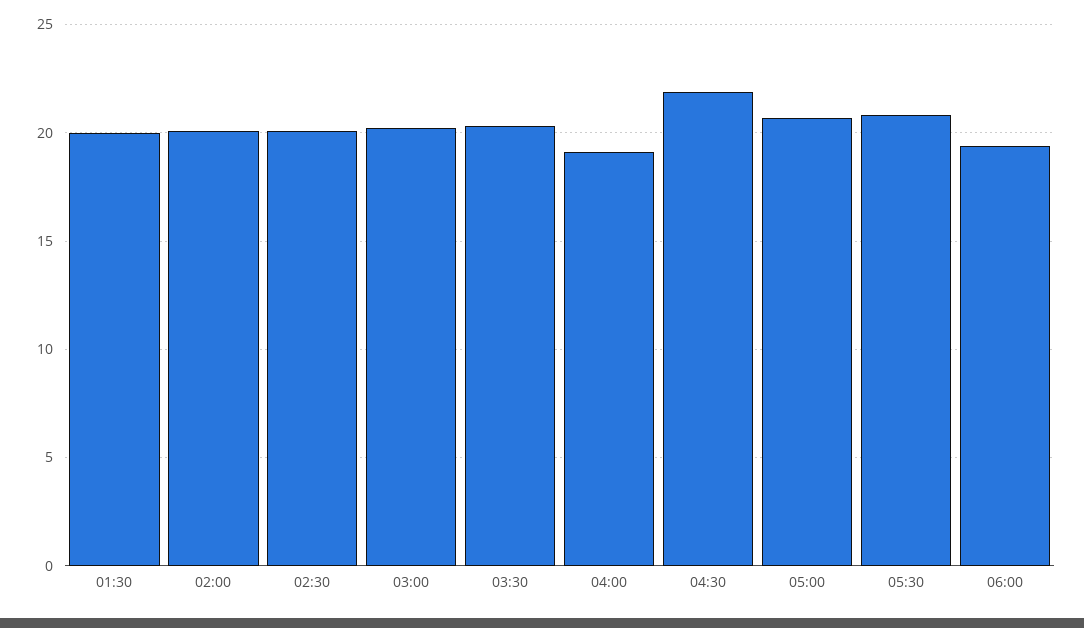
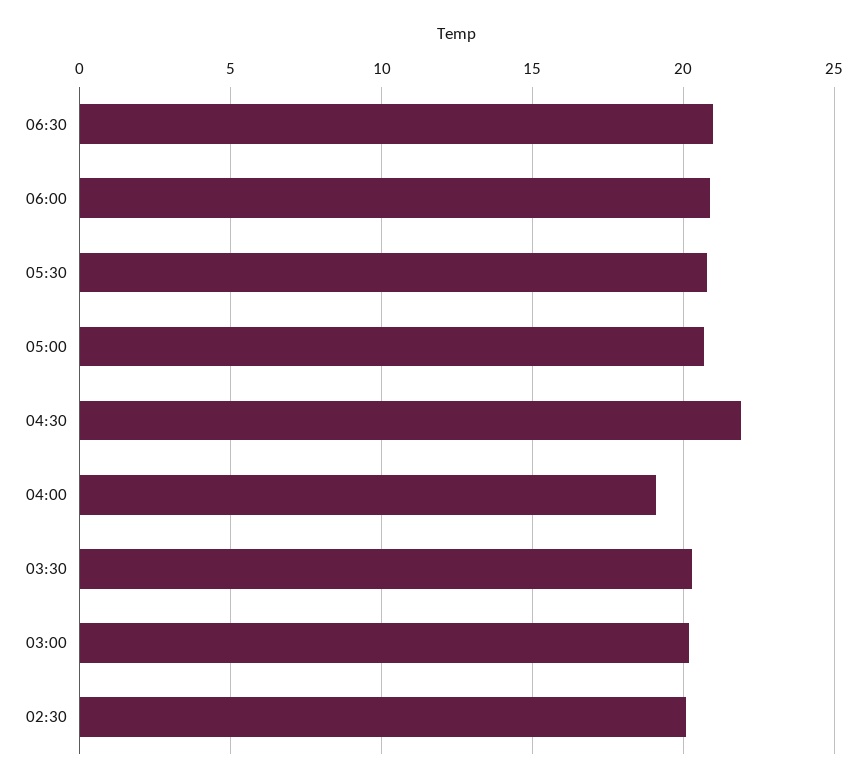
01:30: 20 -> none
02:00: 20 -> none
06:00: 19.5 -> 21
06:30: none -> 21

